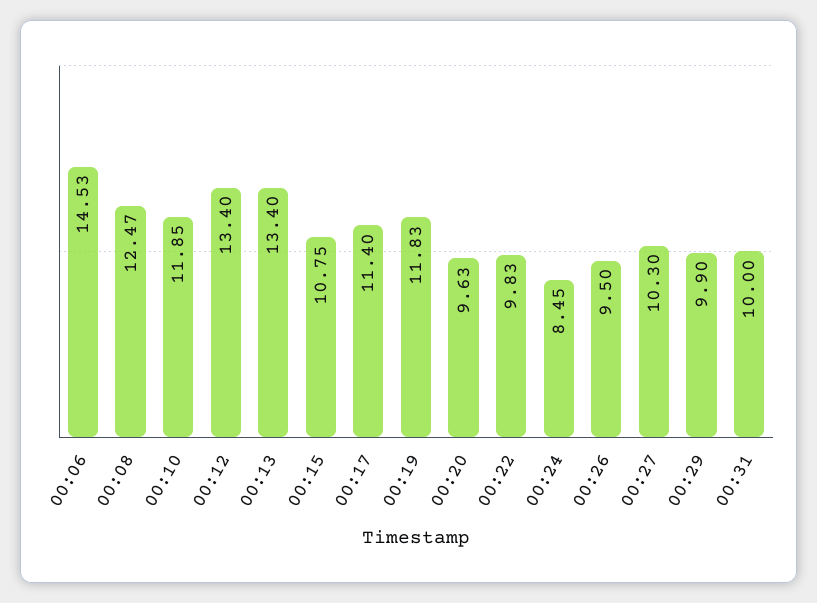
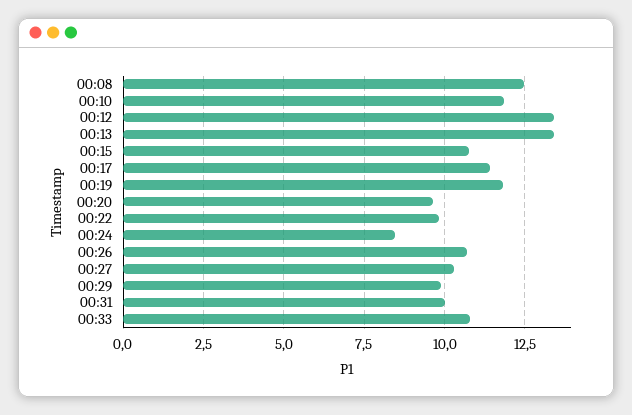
00:06: 14.53 -> none
00:26: 9.5 -> 10.75
00:33: none -> 10.75

